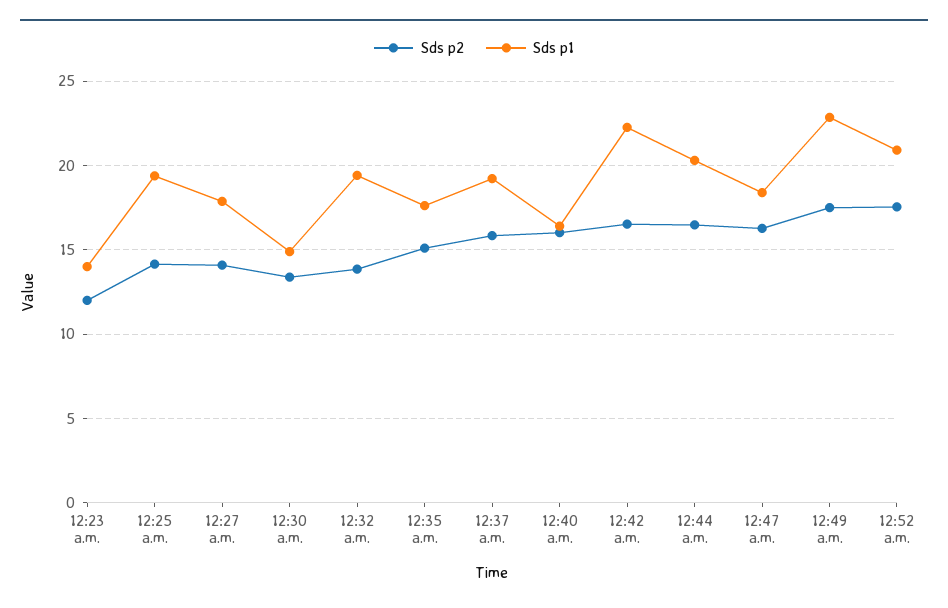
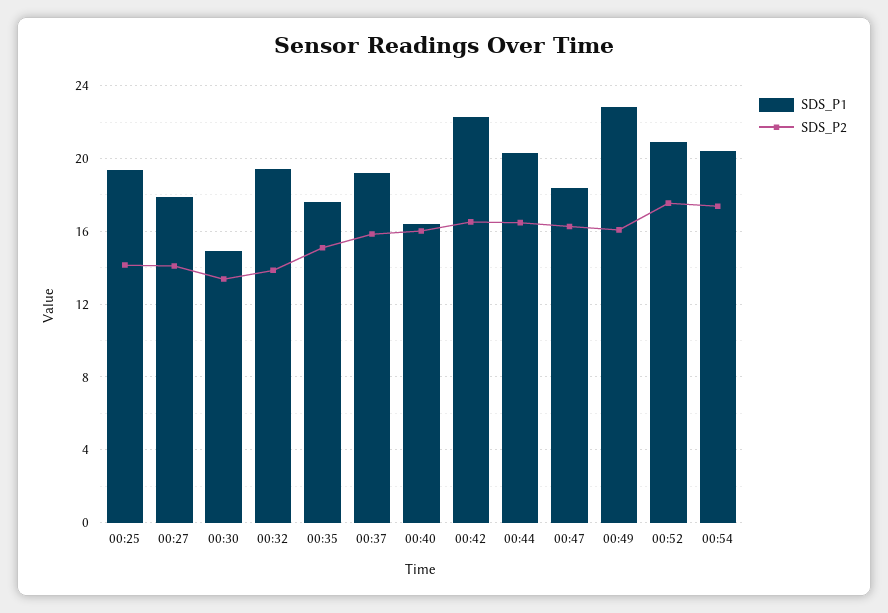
Sds p2, 12:23 a.m.: 12 -> none
Sds p1, 12:23 a.m.: 14 -> none
Sds p2, 12:49 a.m.: 17.5 -> 16
Sds p1, 00:54: none -> 20.5
Sds p2, 00:54: none -> 17.5

